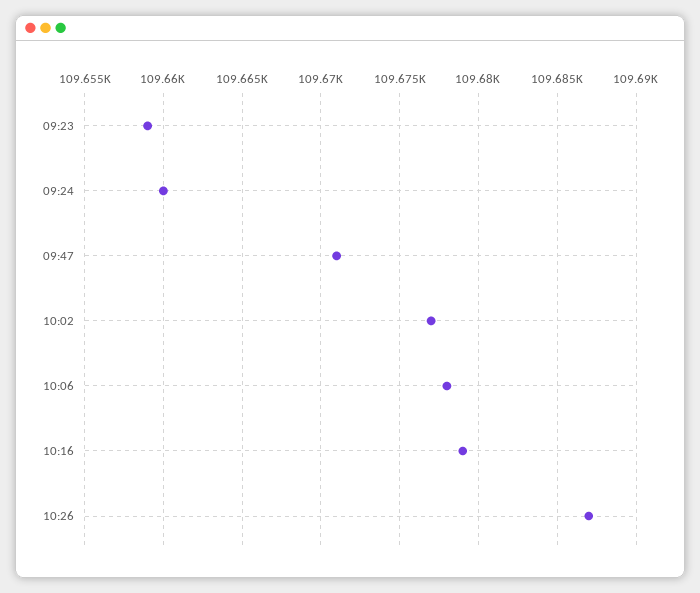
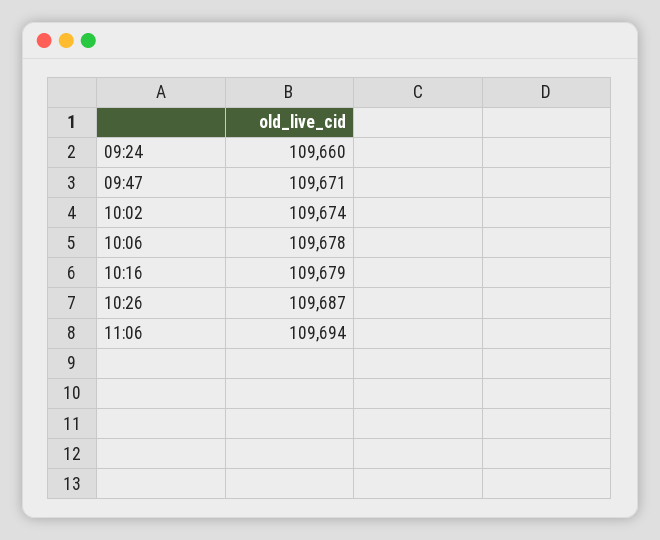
09:23: 109659 -> none
10:02: 109677 -> 109674
11:06: none -> 109694

